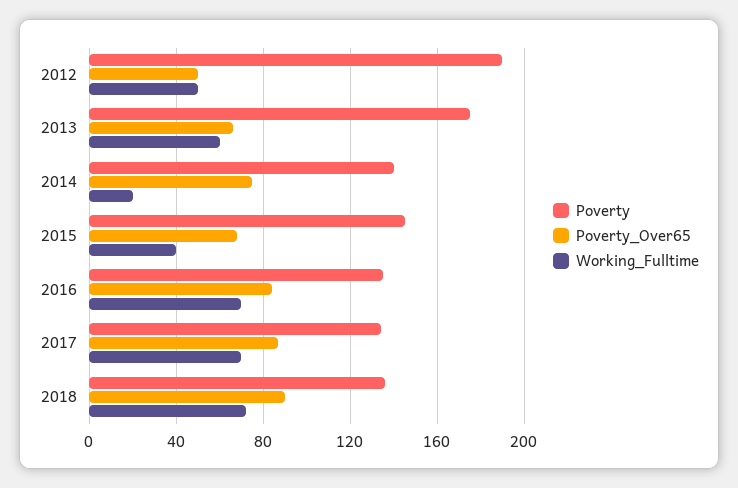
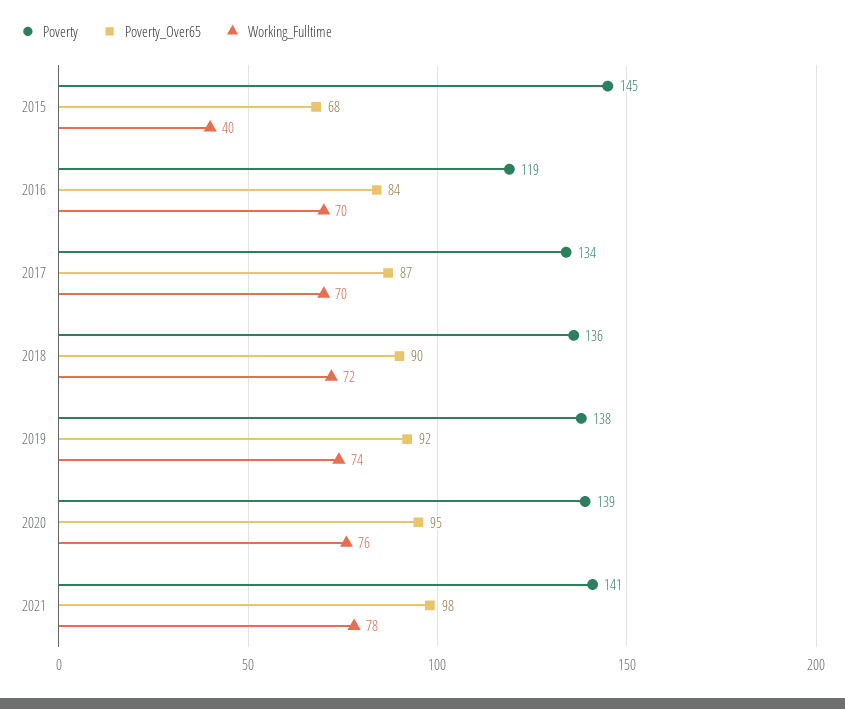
Poverty, 2012: 190 -> none
Poverty_Over65, 2012: 50 -> none
Working_Fulltime, 2012: 50 -> none
Poverty, 2013: 175 -> none
Poverty_Over65, 2013: 65 -> none
Working_Fulltime, 2013: 60 -> none
Poverty, 2014: 140 -> none
Poverty_Over65, 2014: 75 -> none
Working_Fulltime, 2014: 20 -> none
Poverty, 2016: 135 -> 119
Poverty, 2019: none -> 138
Poverty_Over65, 2019: none -> 92
Working_Fulltime, 2019: none -> 74
Poverty, 2020: none -> 139
Poverty_Over65, 2020: none -> 95
Working_Fulltime, 2020: none -> 76
Poverty, 2021: none -> 141
Poverty_Over65, 2021: none -> 98
Working_Fulltime, 2021: none -> 78

